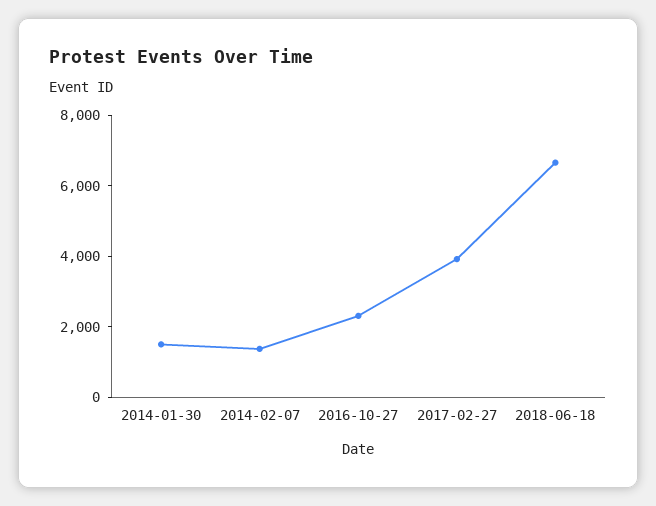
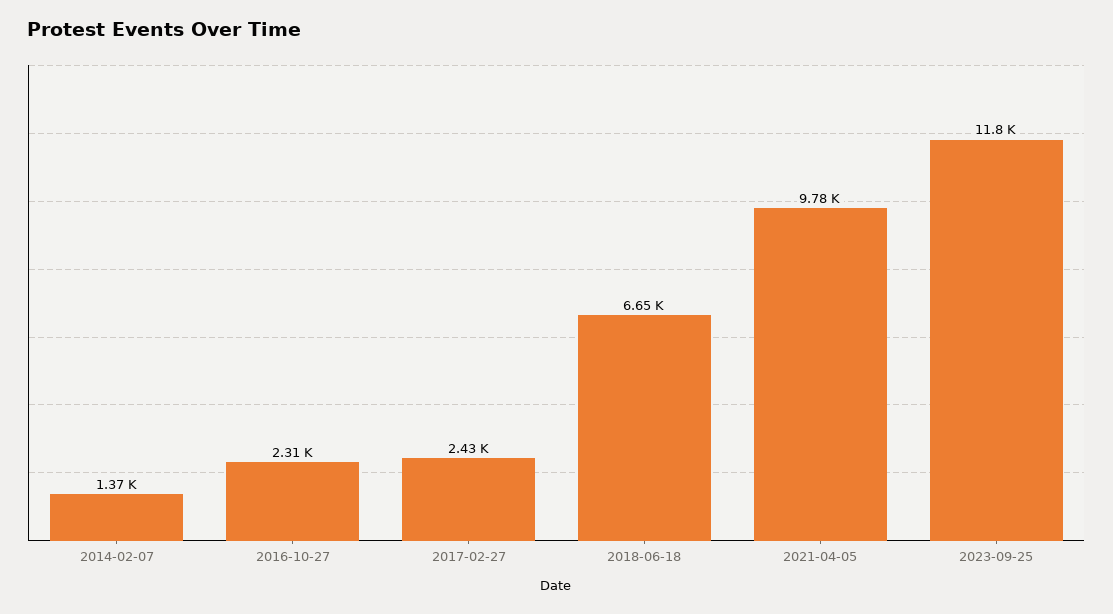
2014-01-30: 1500 -> none
2017-02-27: 4000 -> 2430
2021-04-05: none -> 9780
2023-09-25: none -> 11800

